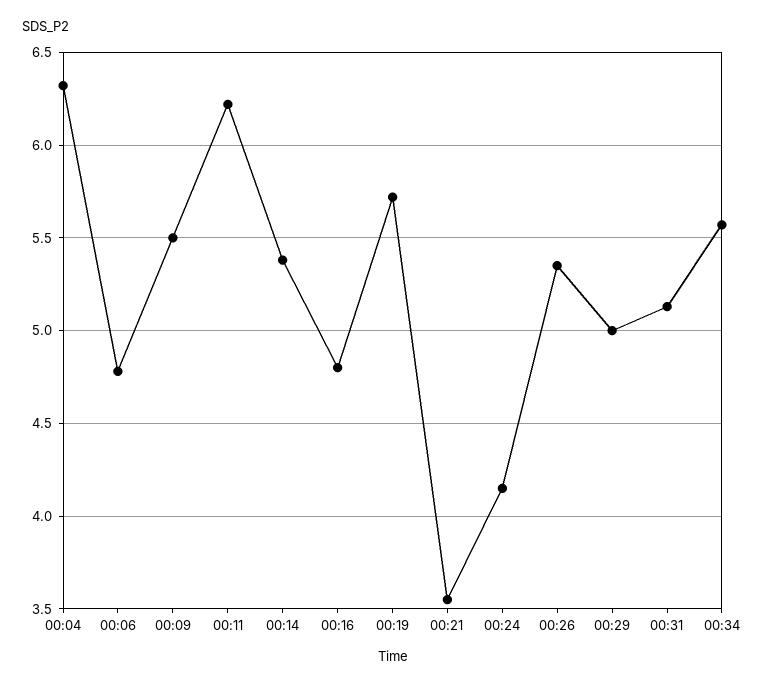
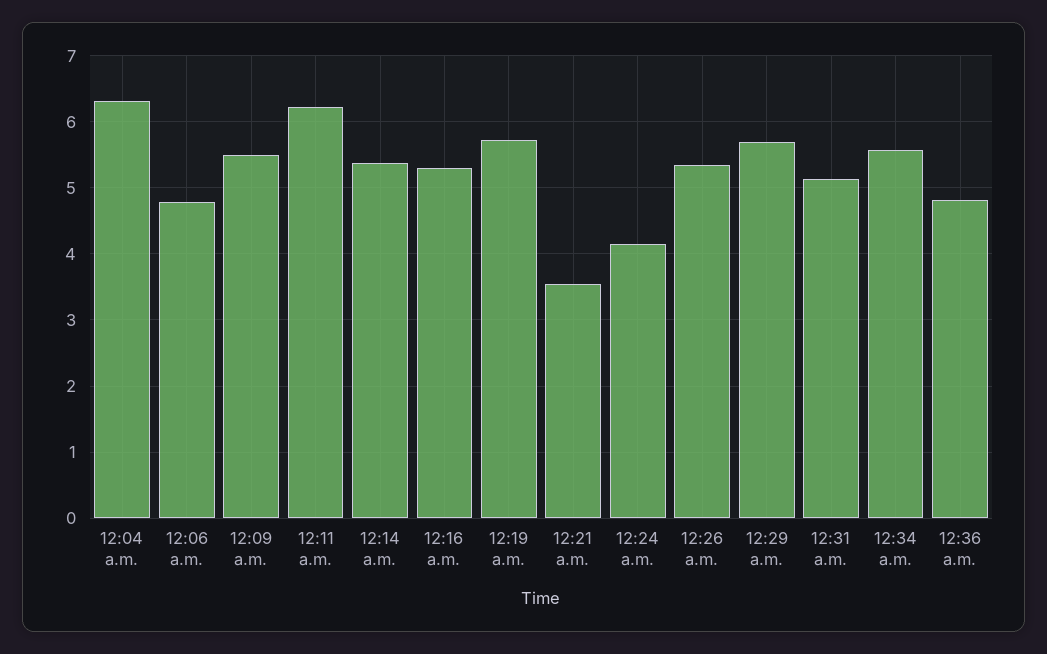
00:16: 4.8 -> 5.3
00:29: 5 -> 5.7
12:36 a.m.: none -> 4.8

